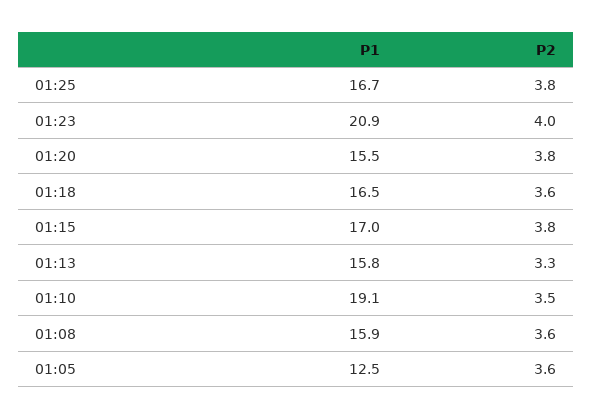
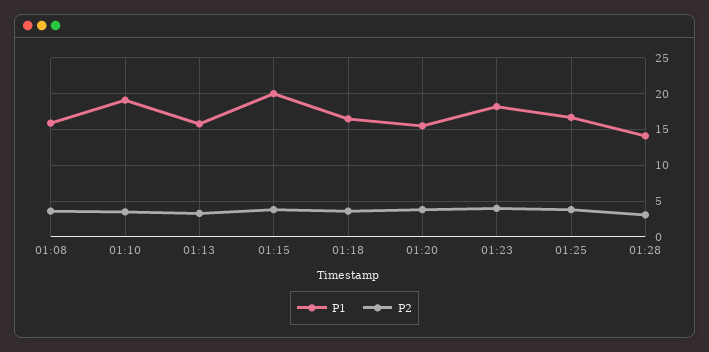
P1, 01:23: 20.9 -> 18
P1, 01:15: 17 -> 20
P1, 01:05: 12.5 -> none
P2, 01:05: 3.6 -> none
P1, 01:28: none -> 14
P2, 01:28: none -> 3

